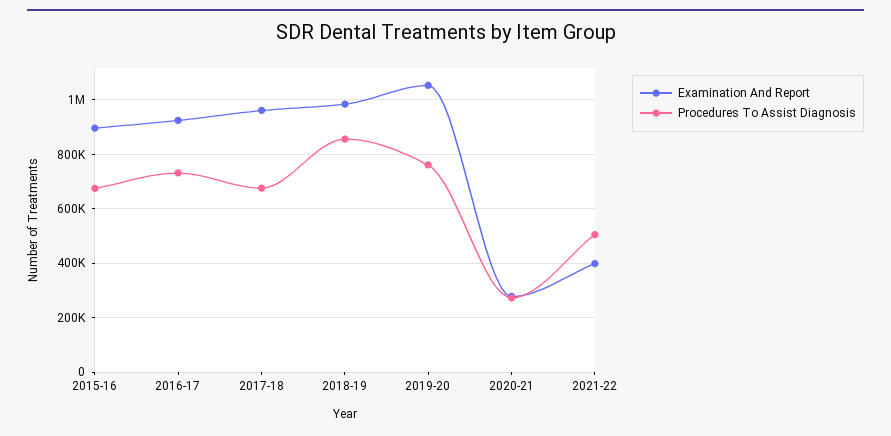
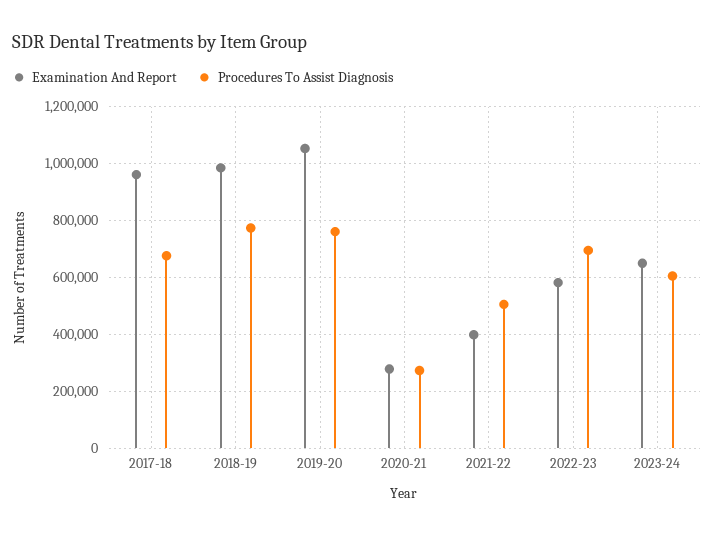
Examination And Report, 2015-16: 900000 -> none
Procedures To Assist Diagnosis, 2015-16: 675000 -> none
Examination And Report, 2016-17: 925000 -> none
Procedures To Assist Diagnosis, 2016-17: 725000 -> none
Procedures To Assist Diagnosis, 2018-19: 850000 -> 775000
Examination And Report, 2022-23: none -> 575000
Procedures To Assist Diagnosis, 2022-23: none -> 700000
Examination And Report, 2023-24: none -> 650000
Procedures To Assist Diagnosis, 2023-24: none -> 600000

